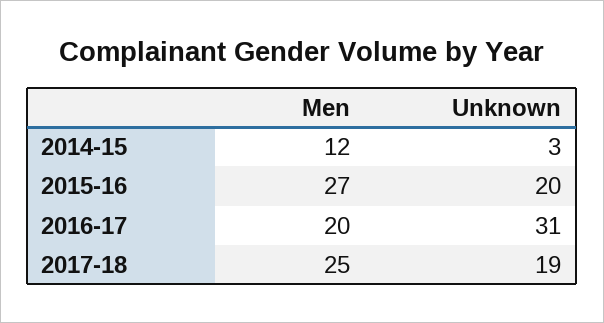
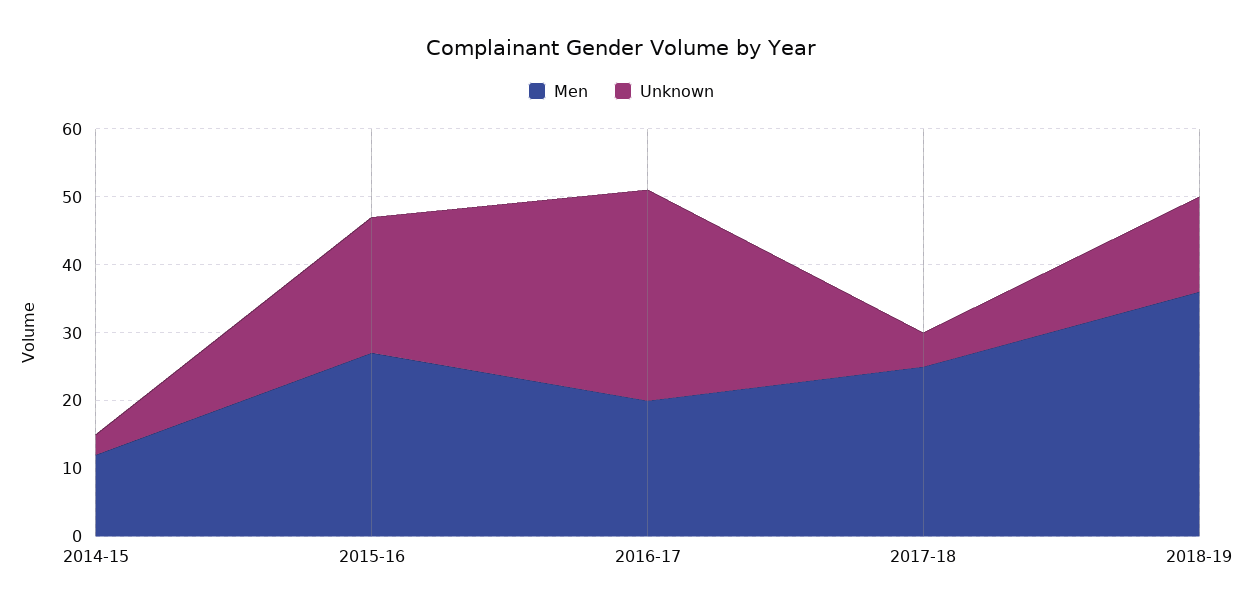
Unknown, 2017-18: 19 -> 5
Men, 2018-19: none -> 35
Unknown, 2018-19: none -> 15

